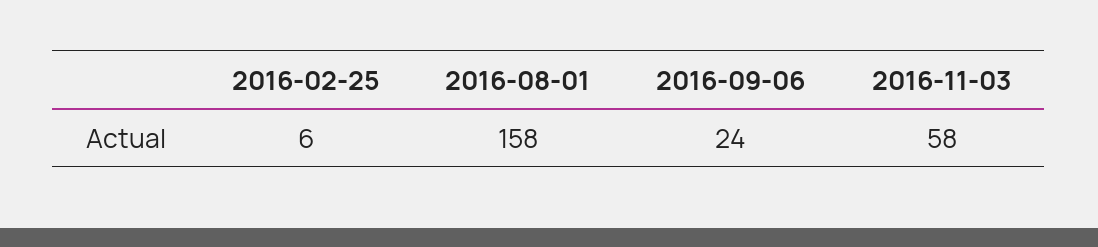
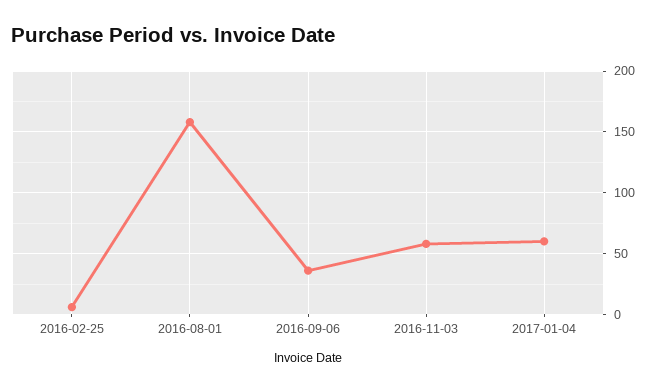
2016-09-06: 24 -> 35
2017-01-04: none -> 60

